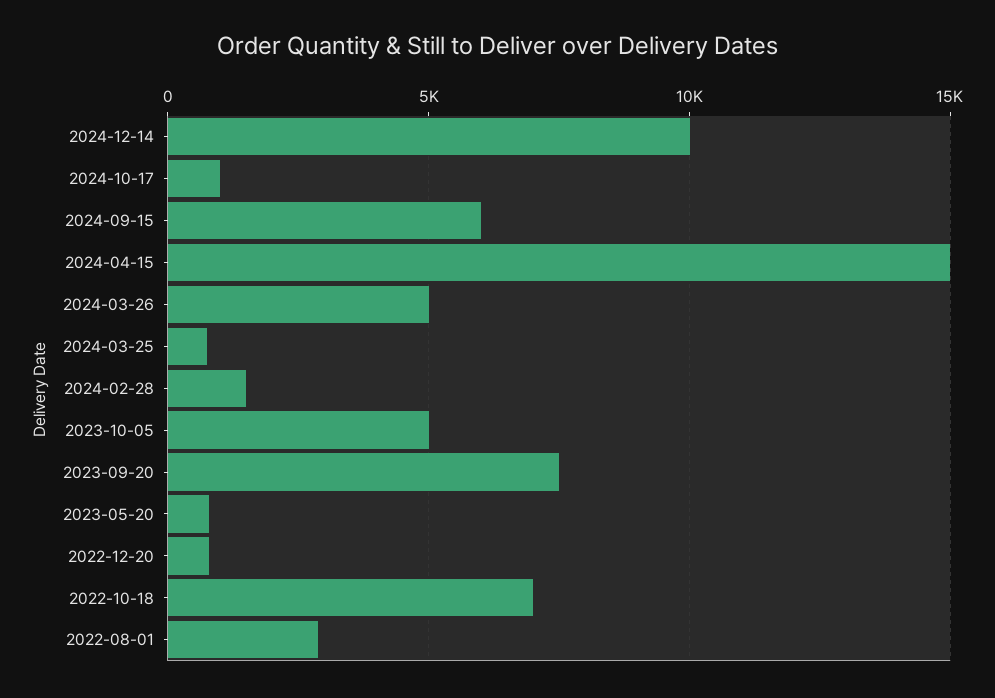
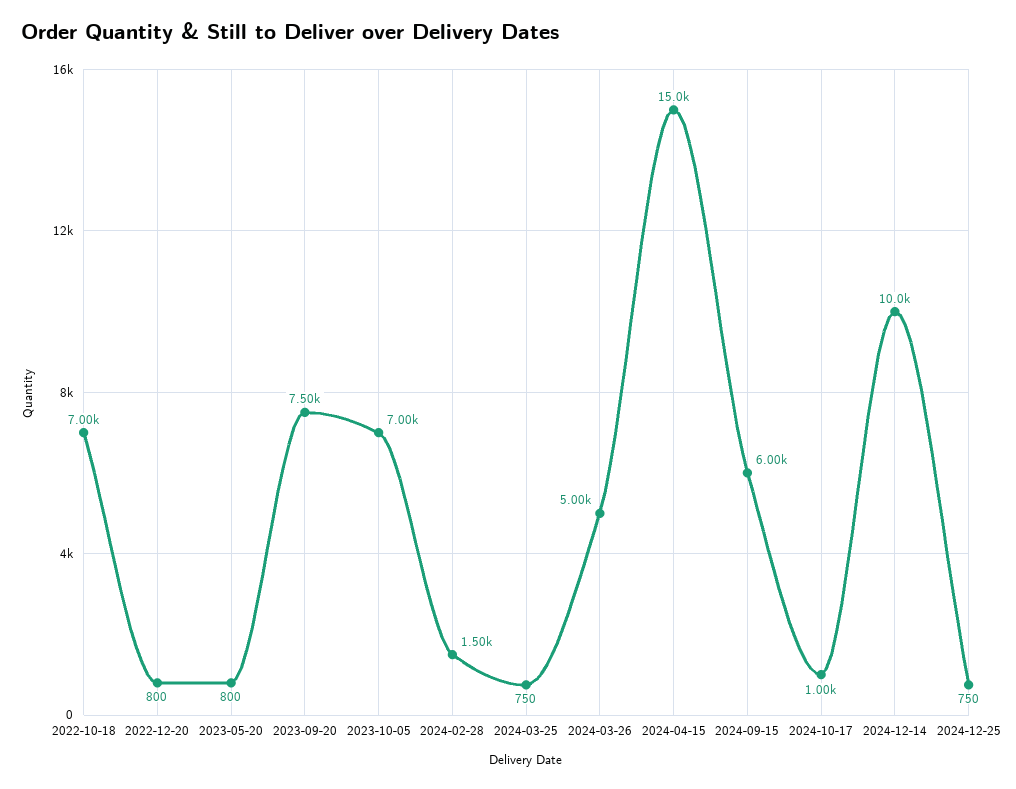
2023-10-05: 5000 -> 7000
2022-08-01: 3000 -> none
2024-12-25: none -> 750

